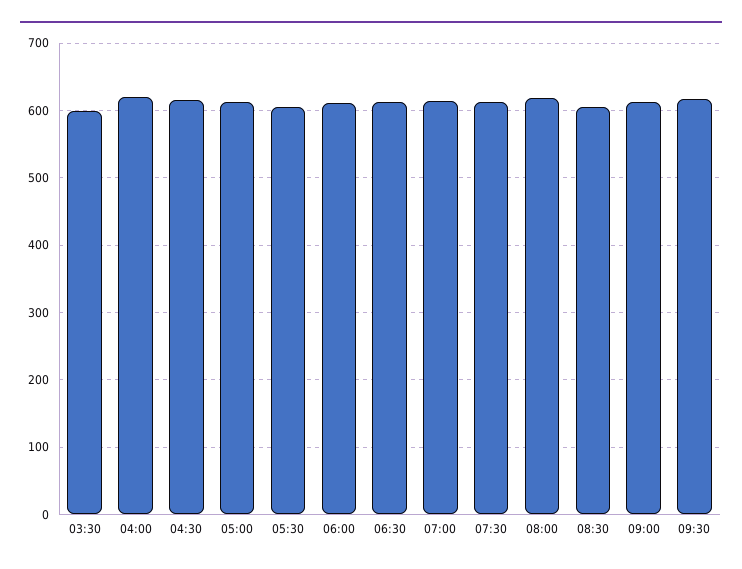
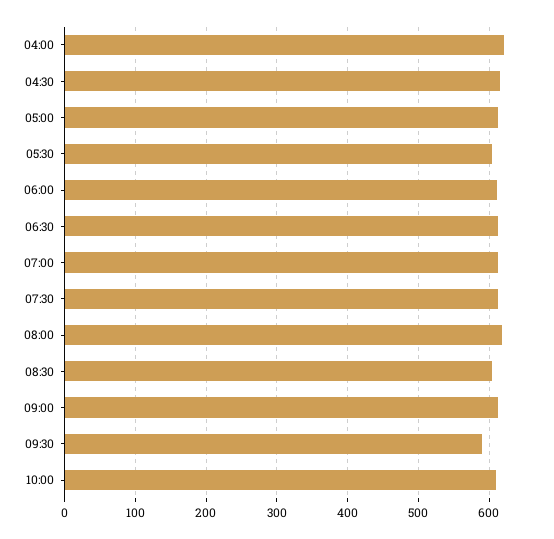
03:30: 600 -> none
09:30: 620 -> 590
10:00: none -> 610

